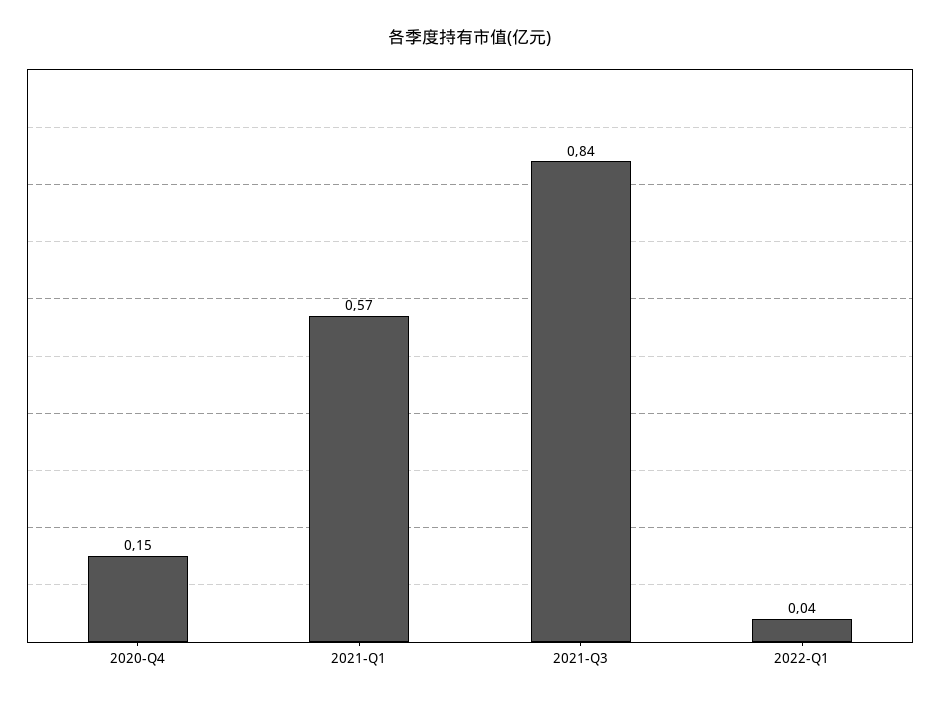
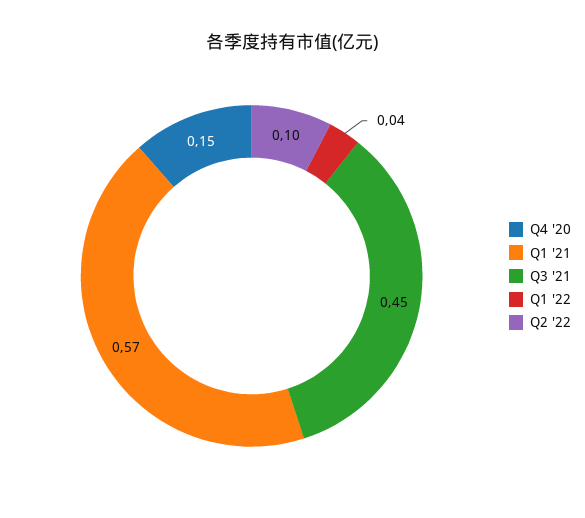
2021-Q3: 0.84 -> 0.45
Q2 '22: none -> 0.1

